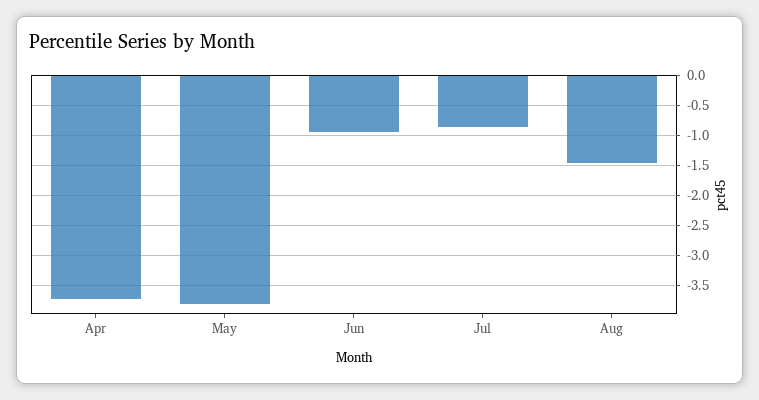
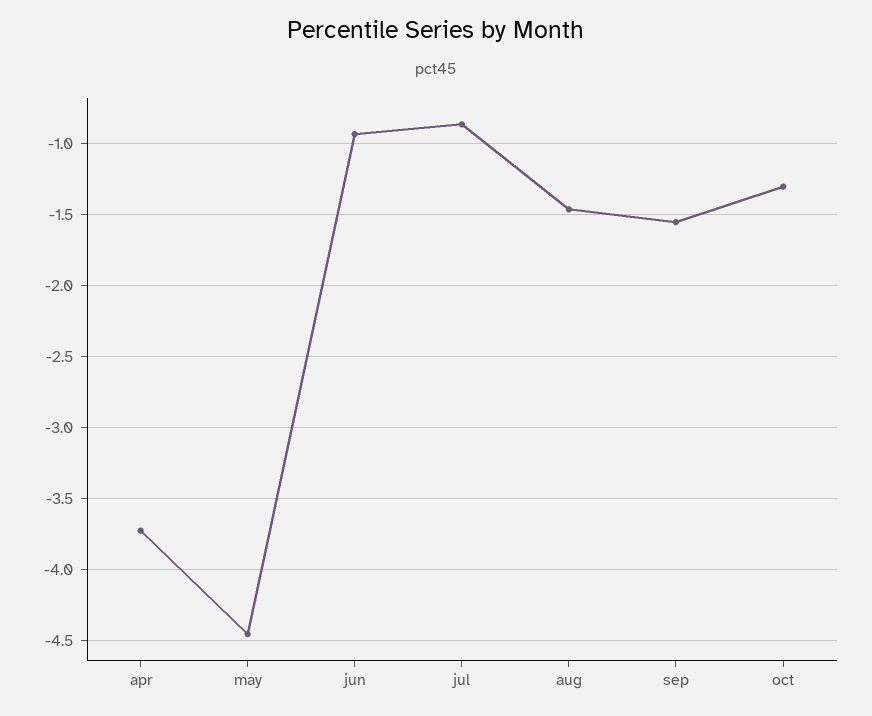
May: -3.75 -> -4.45
sep: none -> -1.55
oct: none -> -1.3

